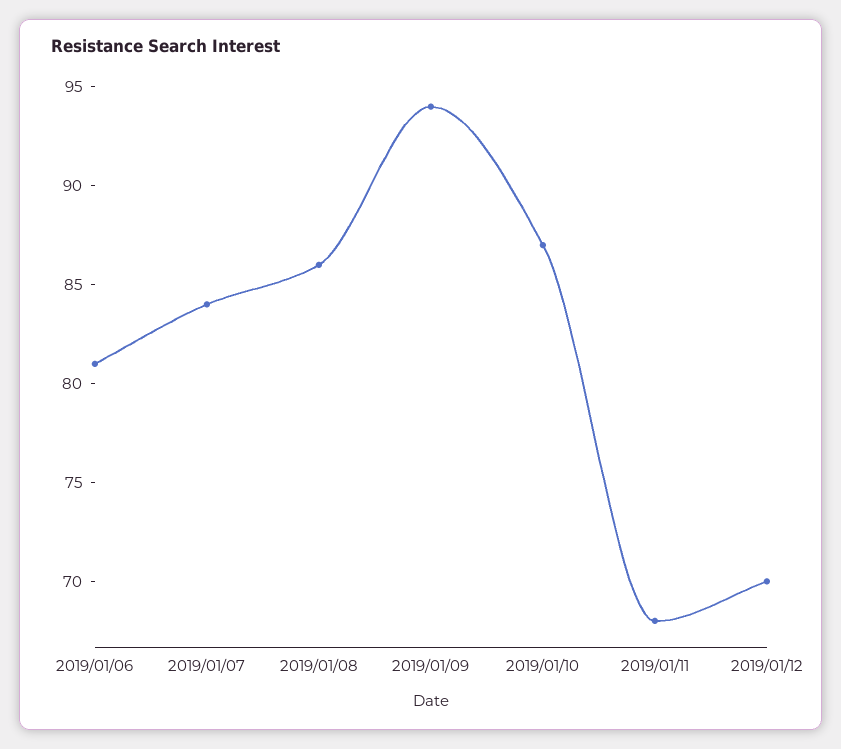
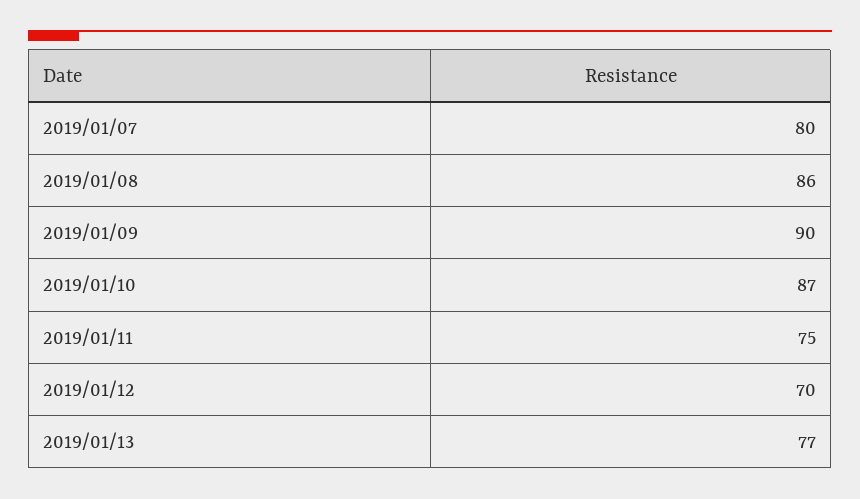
2019/01/06: 81 -> none
2019/01/07: 84 -> 80
2019/01/09: 94 -> 90
2019/01/11: 68 -> 75
2019/01/13: none -> 77

